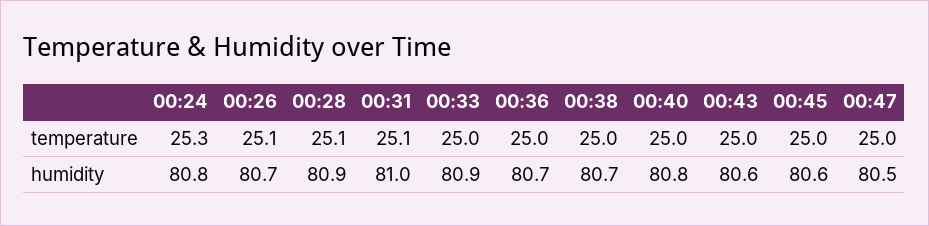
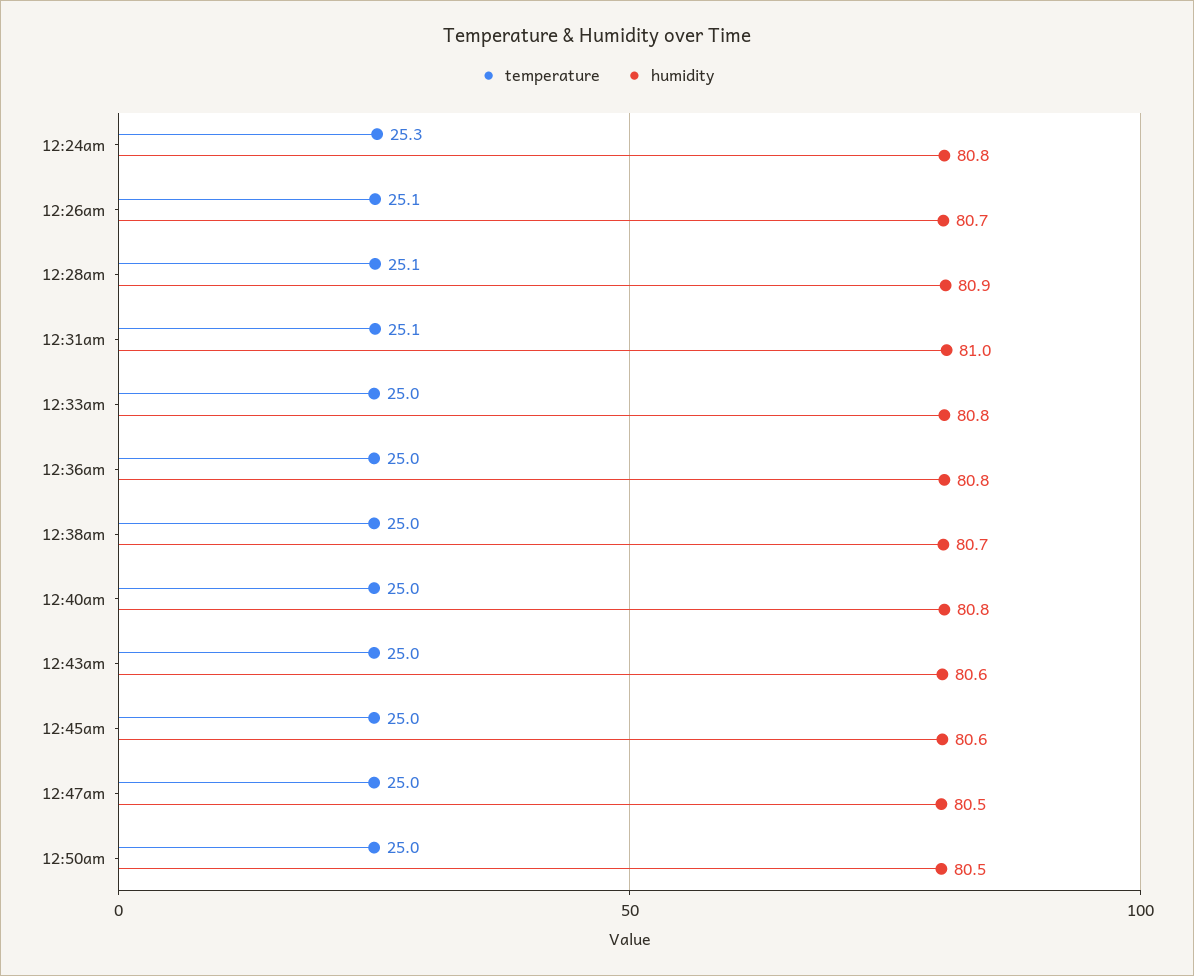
humidity, 00:33: 80.9 -> 80.8
humidity, 00:36: 80.7 -> 80.8
temperature, 12:50am: none -> 25
humidity, 12:50am: none -> 80.5

